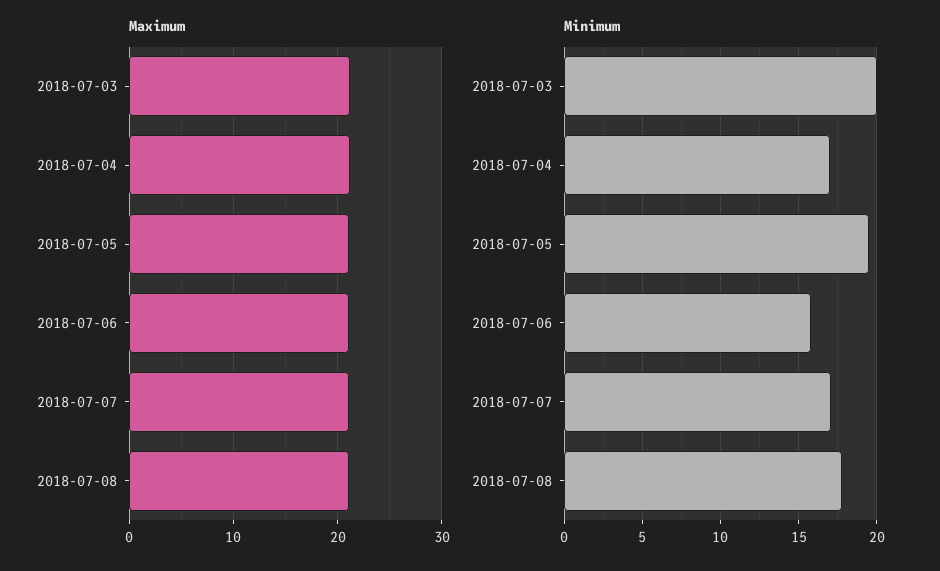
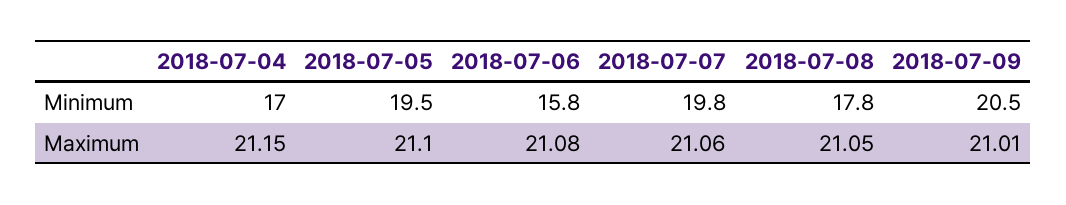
Maximum, 2018-07-03: 21 -> none
Minimum, 2018-07-03: 20 -> none
Minimum, 2018-07-07: 17 -> 19.8
Minimum, 2018-07-09: none -> 20.5
Maximum, 2018-07-09: none -> 21.01

